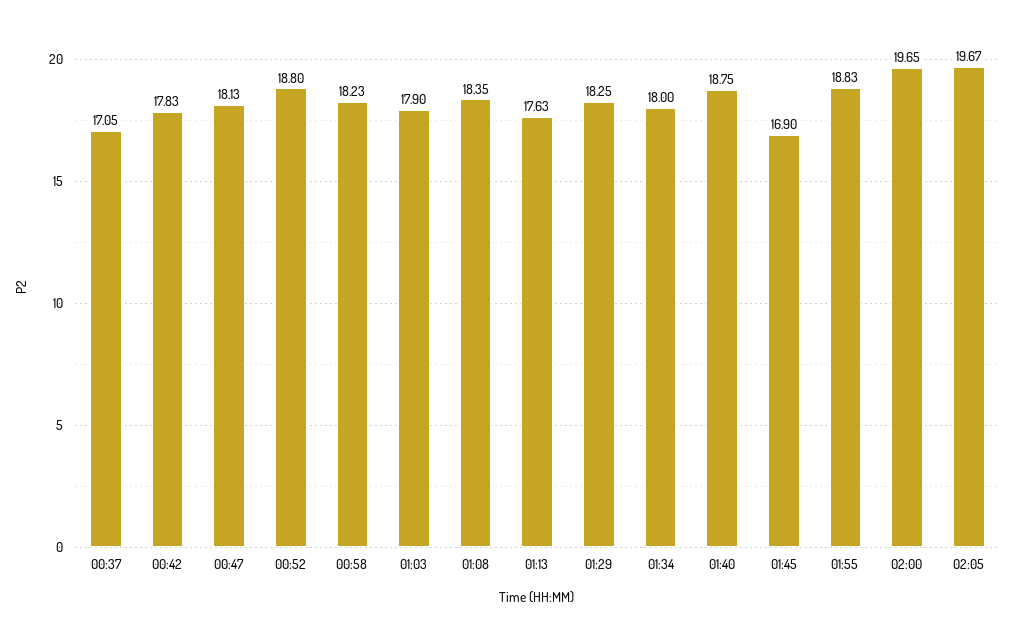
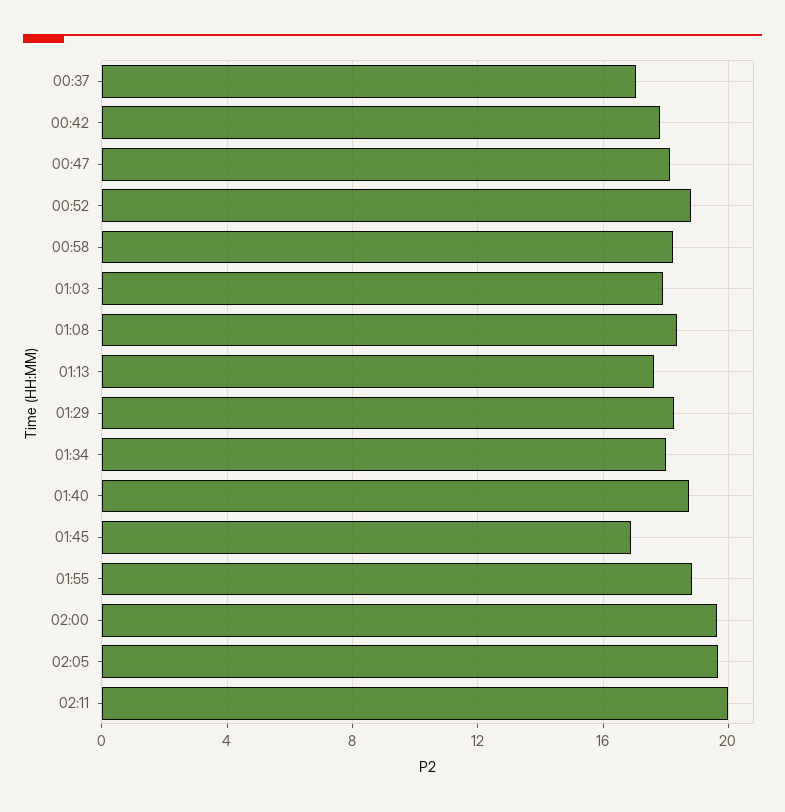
02:11: none -> 20

